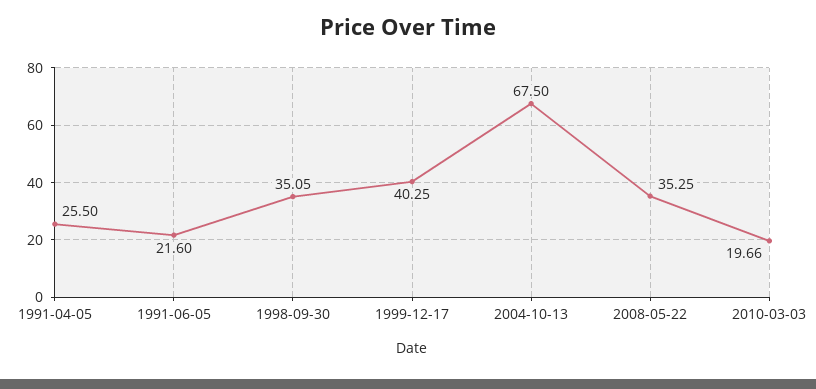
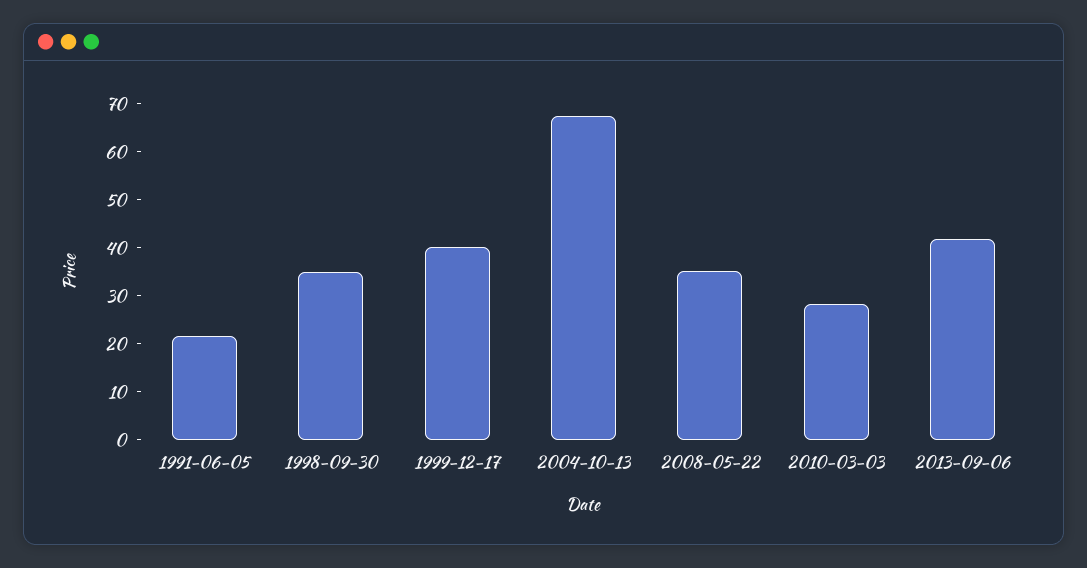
1991-04-05: 25.5 -> none
2010-03-03: 19.66 -> 28
2013-09-06: none -> 42

